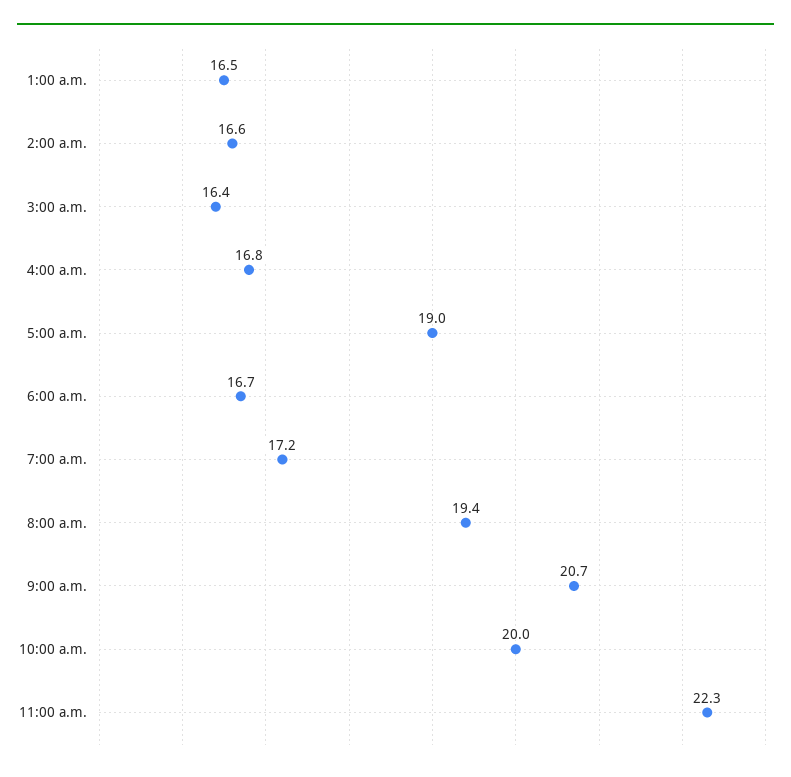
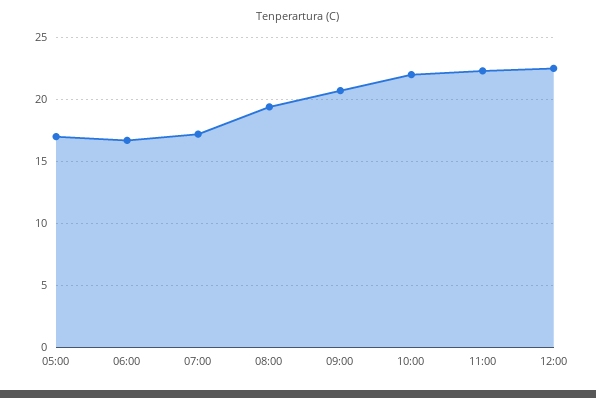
1:00 a.m.: 16.5 -> none
2:00 a.m.: 16.6 -> none
3:00 a.m.: 16.4 -> none
4:00 a.m.: 16.8 -> none
5:00 a.m.: 19 -> 17
10:00 a.m.: 20 -> 22
12:00: none -> 22.5

